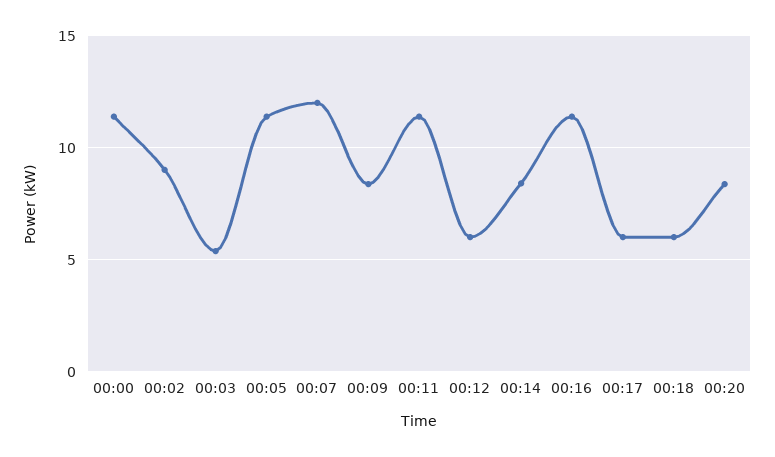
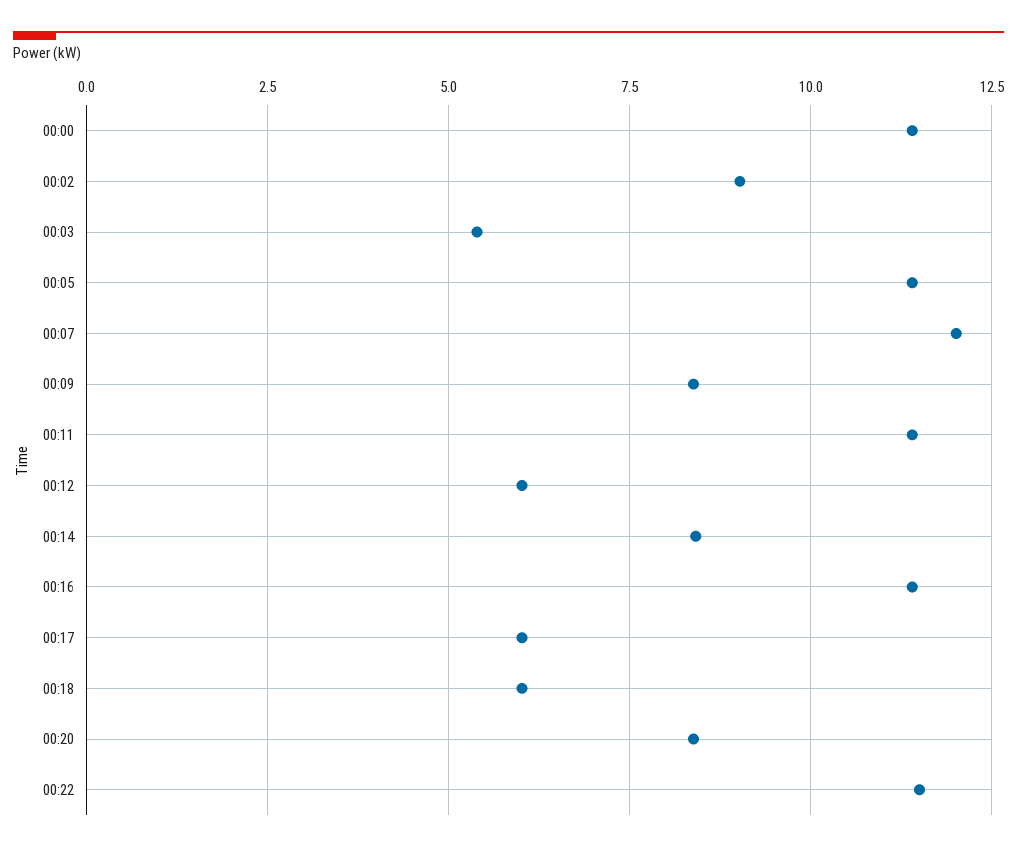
00:22: none -> 11.5

